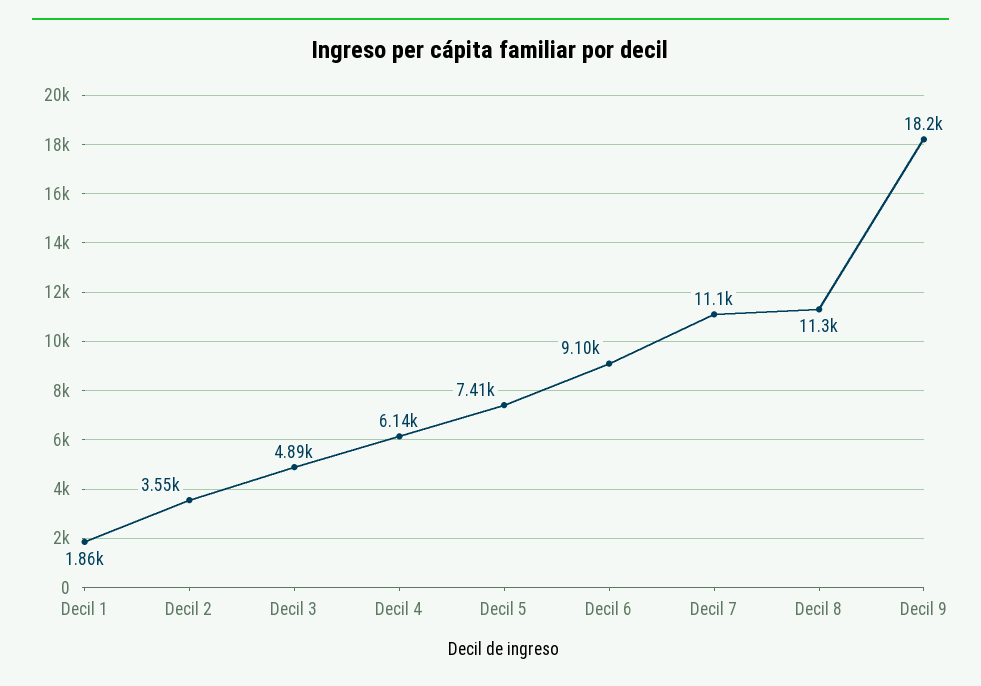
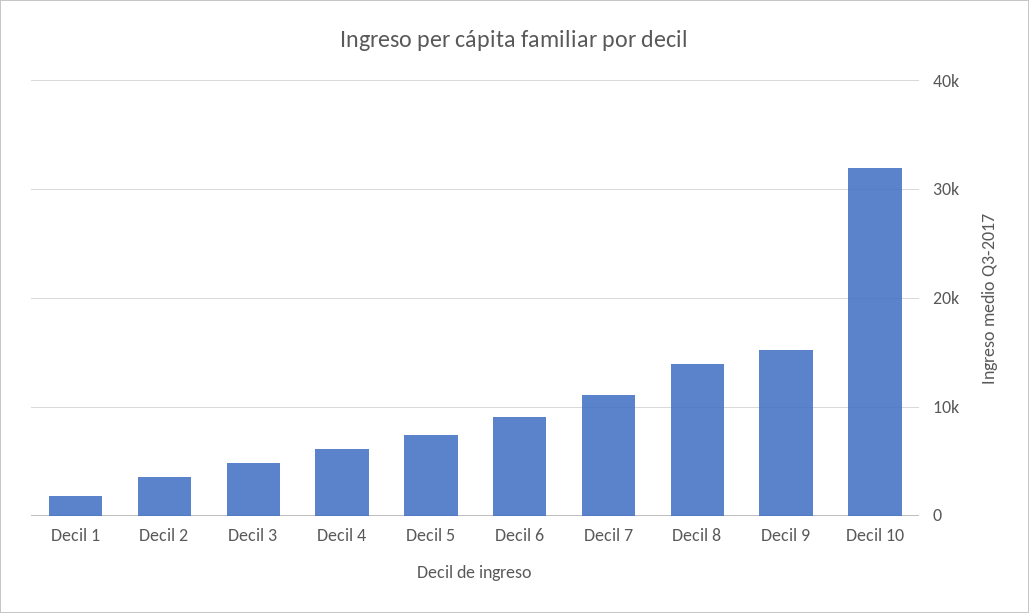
Decil 8: 11300 -> 14000
Decil 9: 18200 -> 15000
Decil 10: none -> 32000

